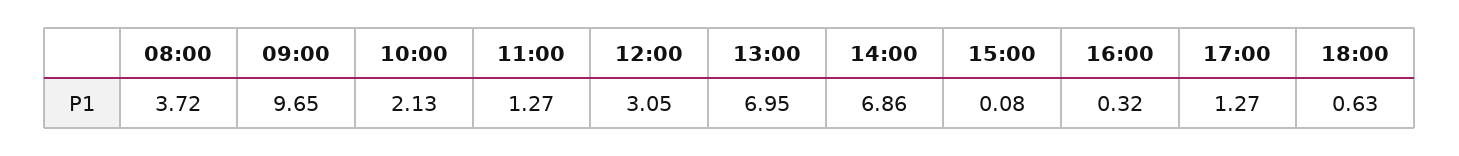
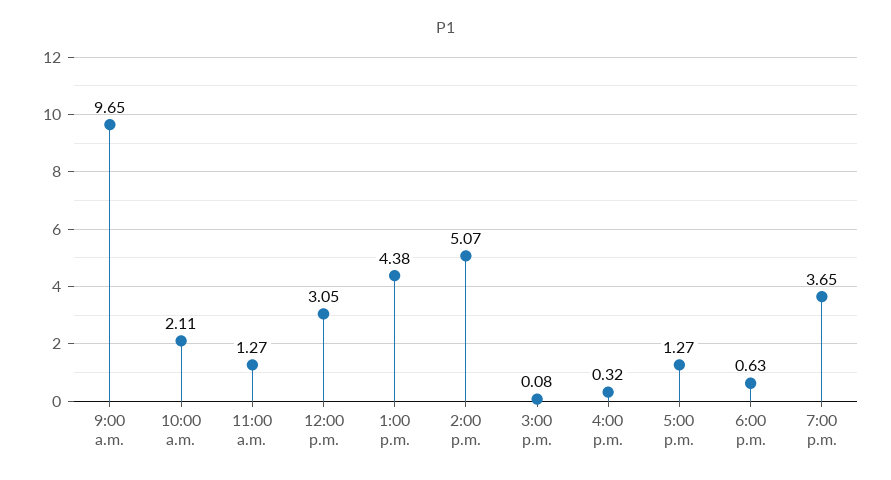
08:00: 3.72 -> none
10:00: 2.13 -> 2.11
13:00: 6.95 -> 4.38
14:00: 6.86 -> 5.07
7:00 p.m.: none -> 3.65

